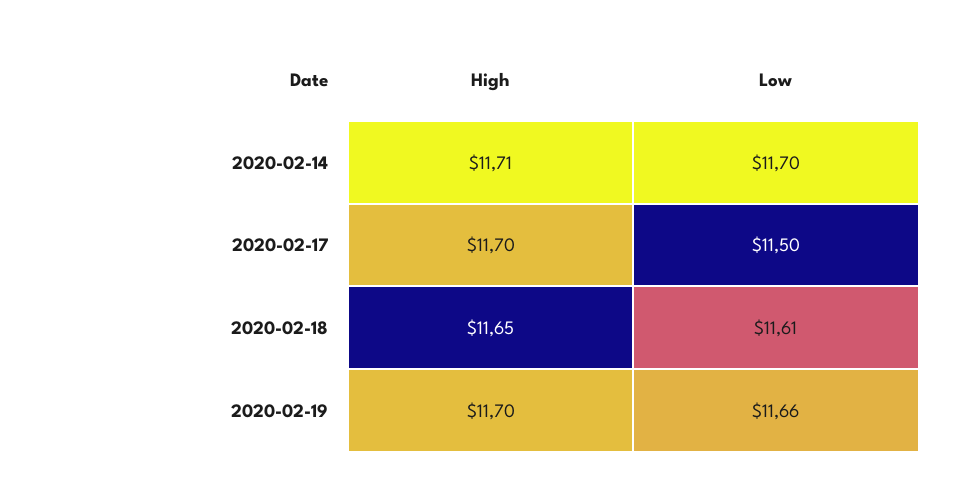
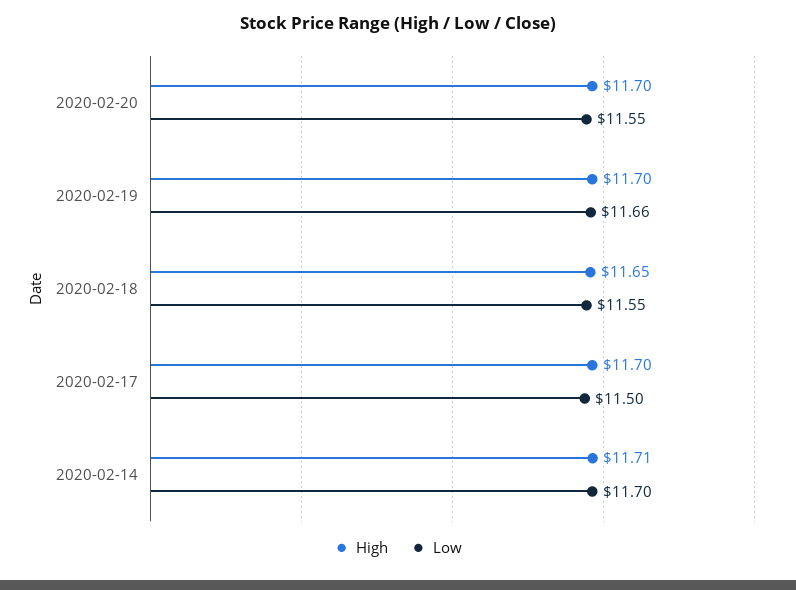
Low, 2020-02-18: 11.61 -> 11.55
High, 2020-02-20: none -> 11.7
Low, 2020-02-20: none -> 11.55

